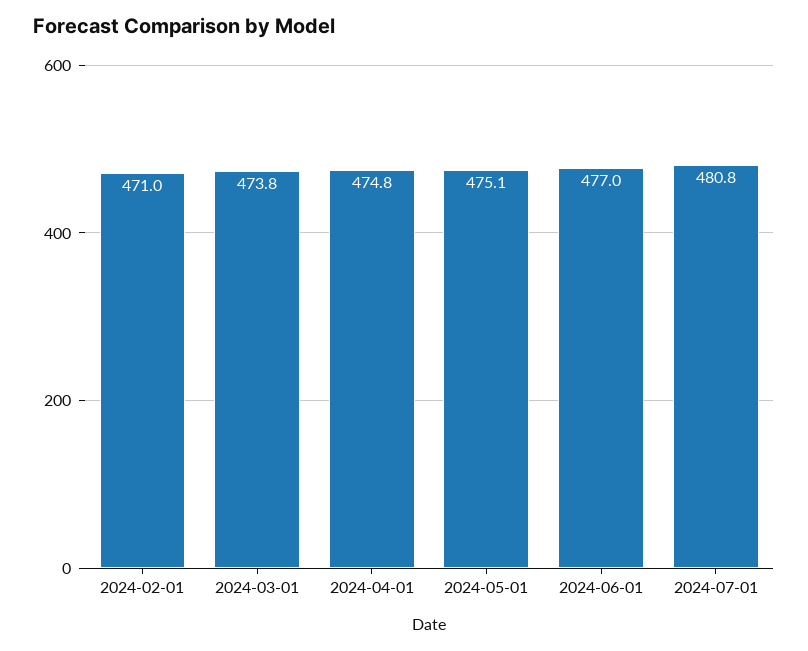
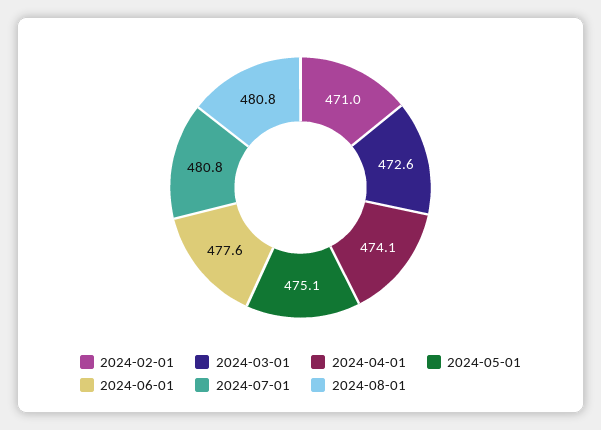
2024-03-01: 473.8 -> 472.6
2024-04-01: 474.8 -> 474.1
2024-06-01: 477 -> 477.6
2024-08-01: none -> 480.8

